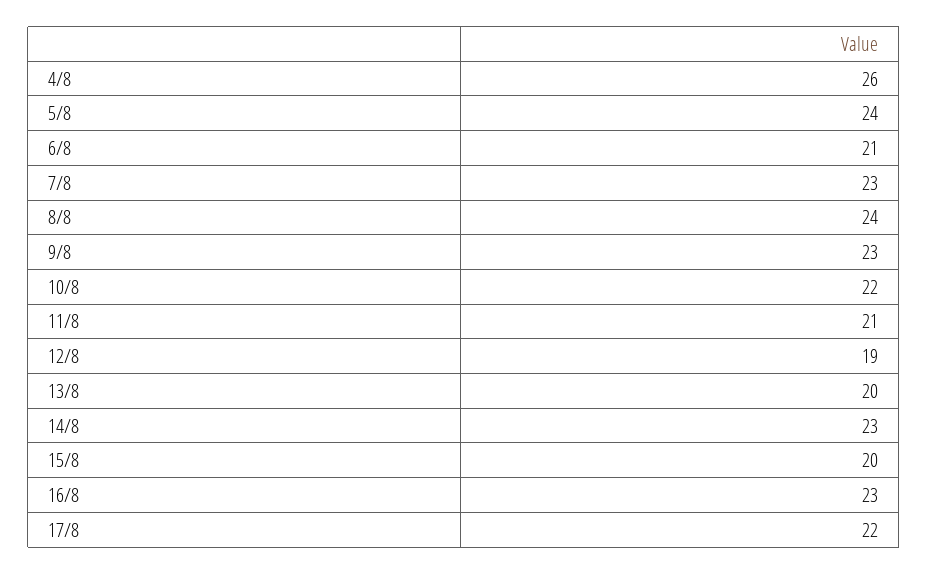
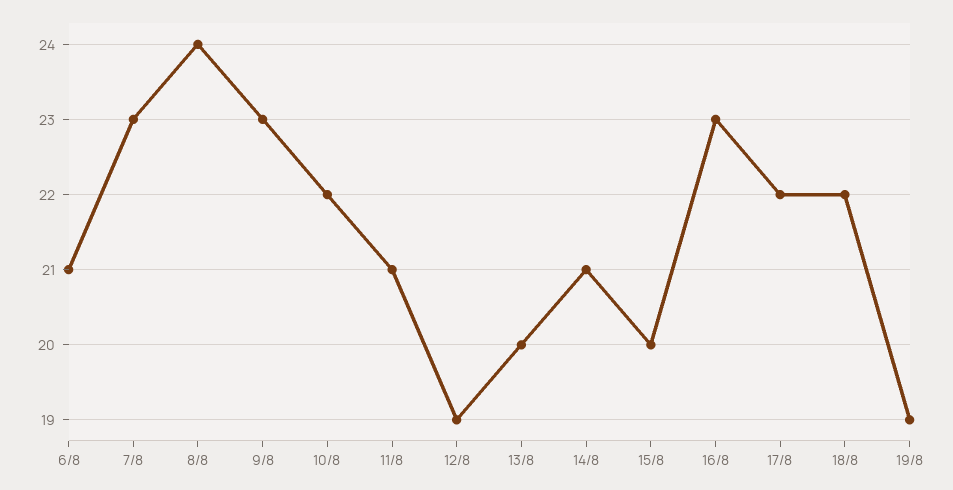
4/8: 26 -> none
5/8: 24 -> none
14/8: 23 -> 21
18/8: none -> 22
19/8: none -> 19

